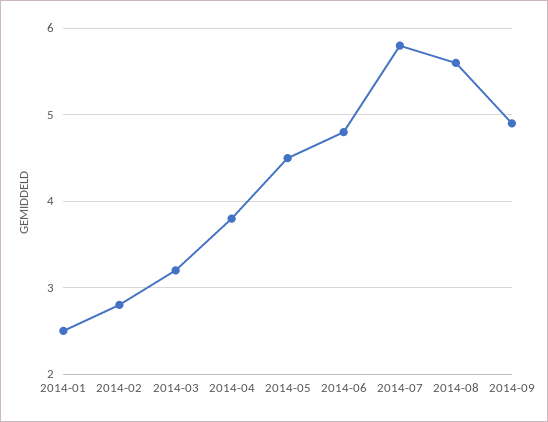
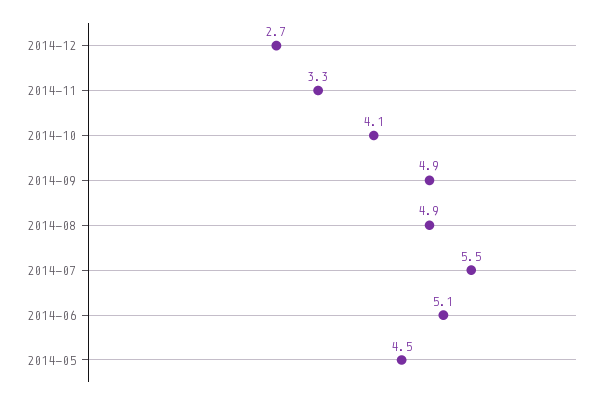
2014-01: 2.5 -> none
2014-02: 2.8 -> none
2014-03: 3.2 -> none
2014-04: 3.8 -> none
2014-06: 4.8 -> 5.1
2014-07: 5.8 -> 5.5
2014-08: 5.6 -> 4.9
2014-12: none -> 2.7
2014-11: none -> 3.3
2014-10: none -> 4.1

